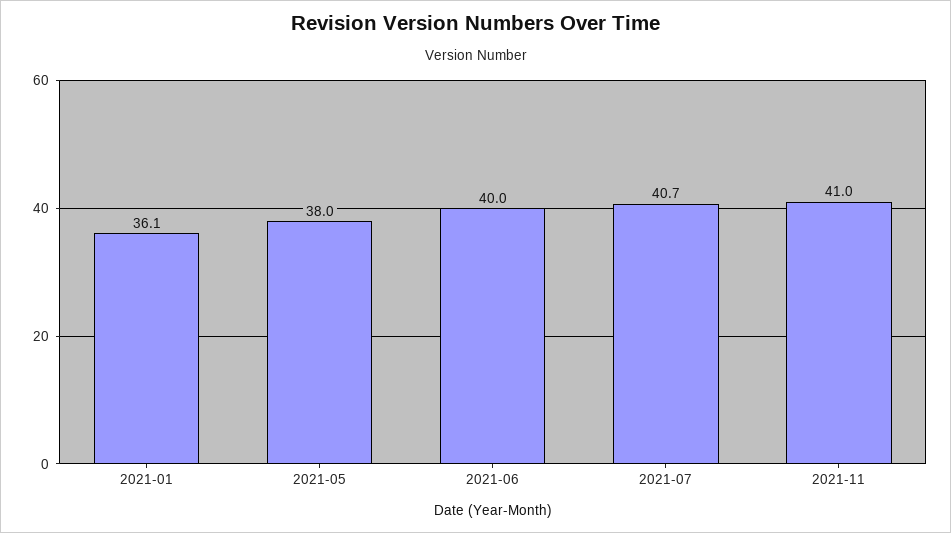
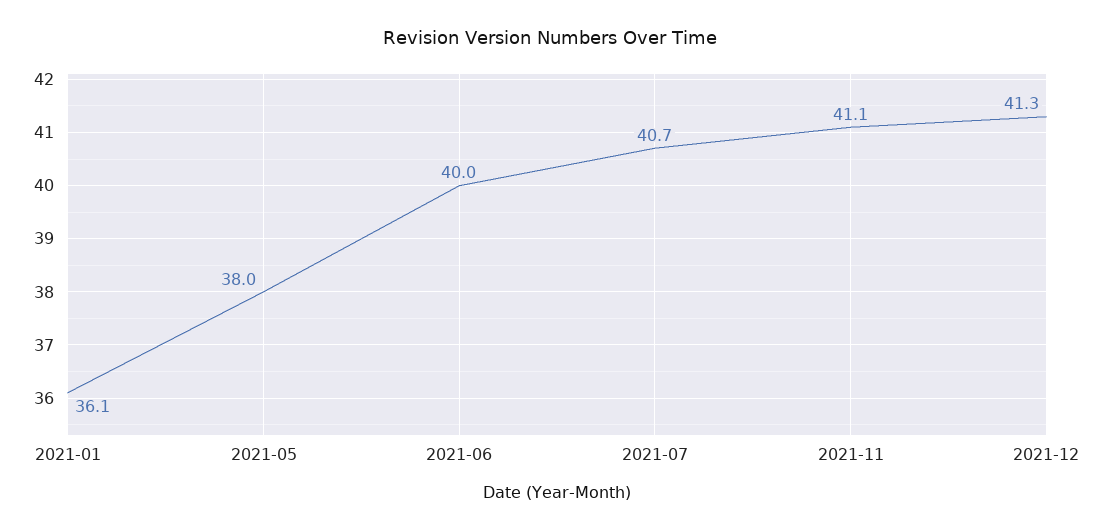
2021-11: 41 -> 41.1
2021-12: none -> 41.3

